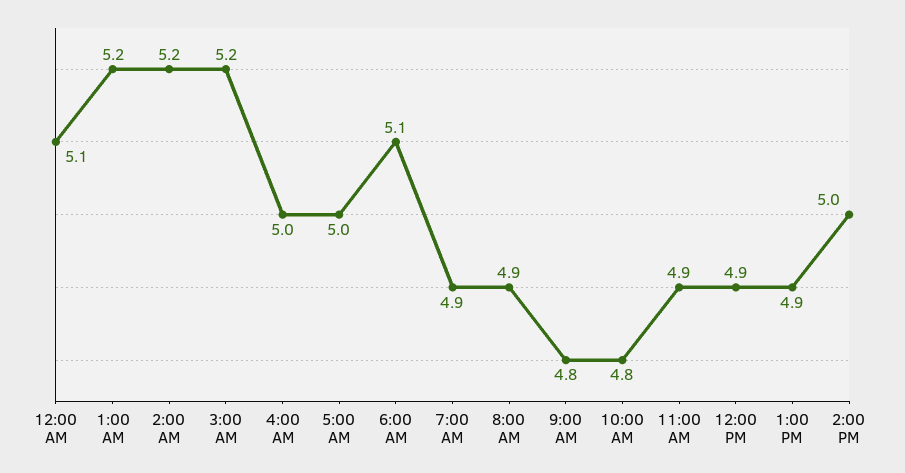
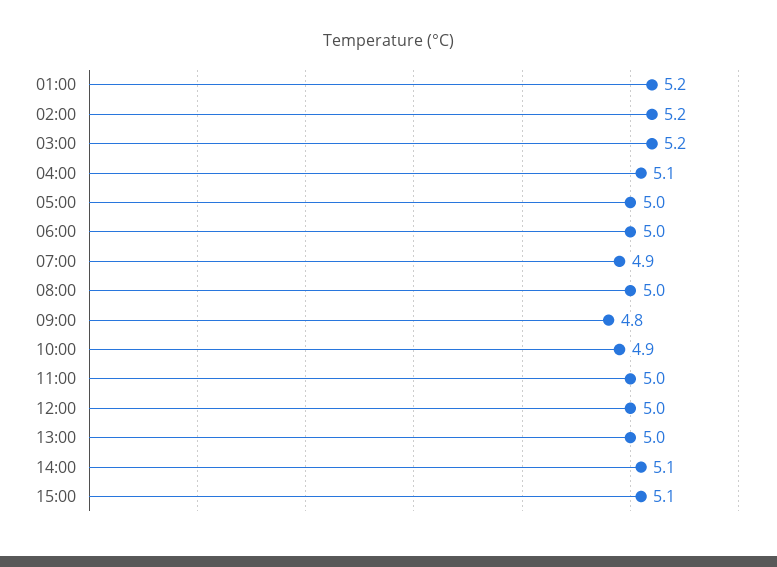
12:00 AM: 5.1 -> none
4:00 AM: 5 -> 5.1
6:00 AM: 5.1 -> 5
8:00 AM: 4.9 -> 5
10:00 AM: 4.8 -> 4.9
11:00 AM: 4.9 -> 5
12:00 PM: 4.9 -> 5
1:00 PM: 4.9 -> 5
2:00 PM: 5 -> 5.1
15:00: none -> 5.1

